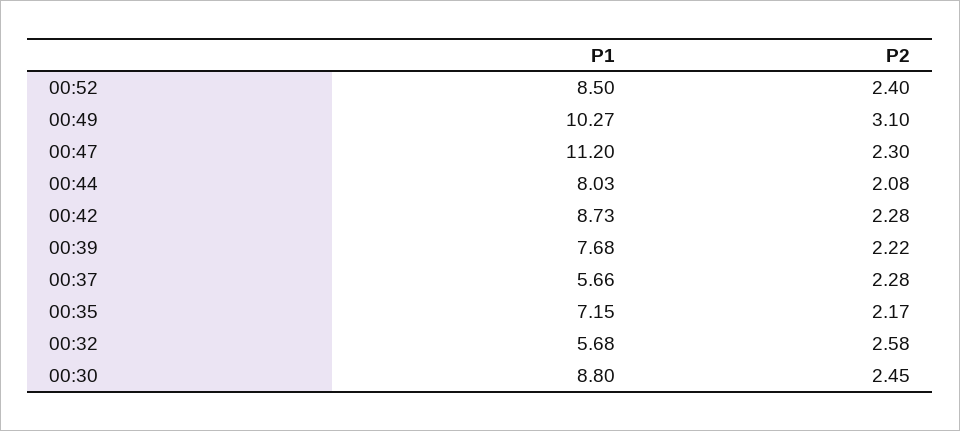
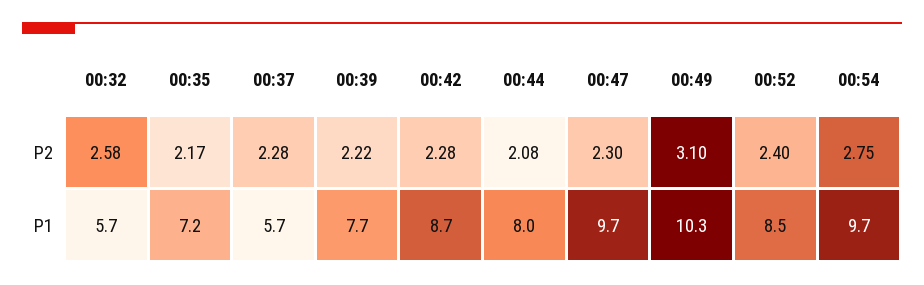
P1, 00:47: 11.2 -> 9.7
P1, 00:30: 8.8 -> none
P2, 00:30: 2.45 -> none
P2, 00:54: none -> 2.75
P1, 00:54: none -> 9.7

